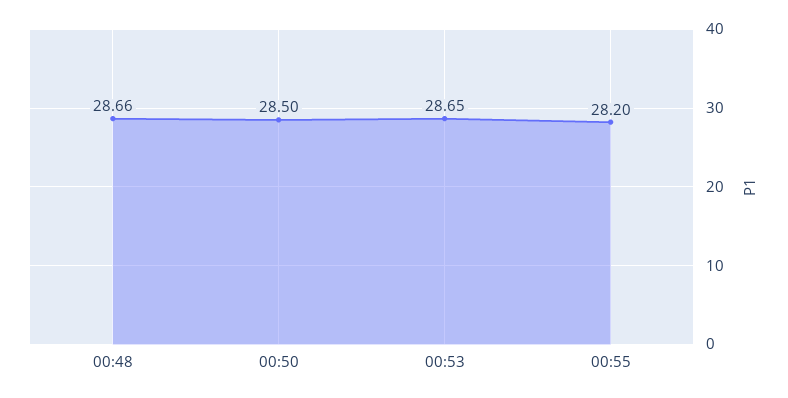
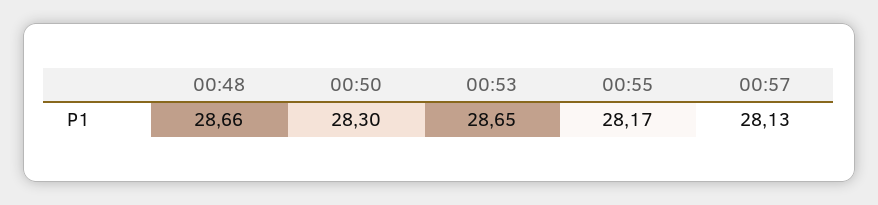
00:50: 28.5 -> 28.3
00:55: 28.2 -> 28.17
00:57: none -> 28.13

